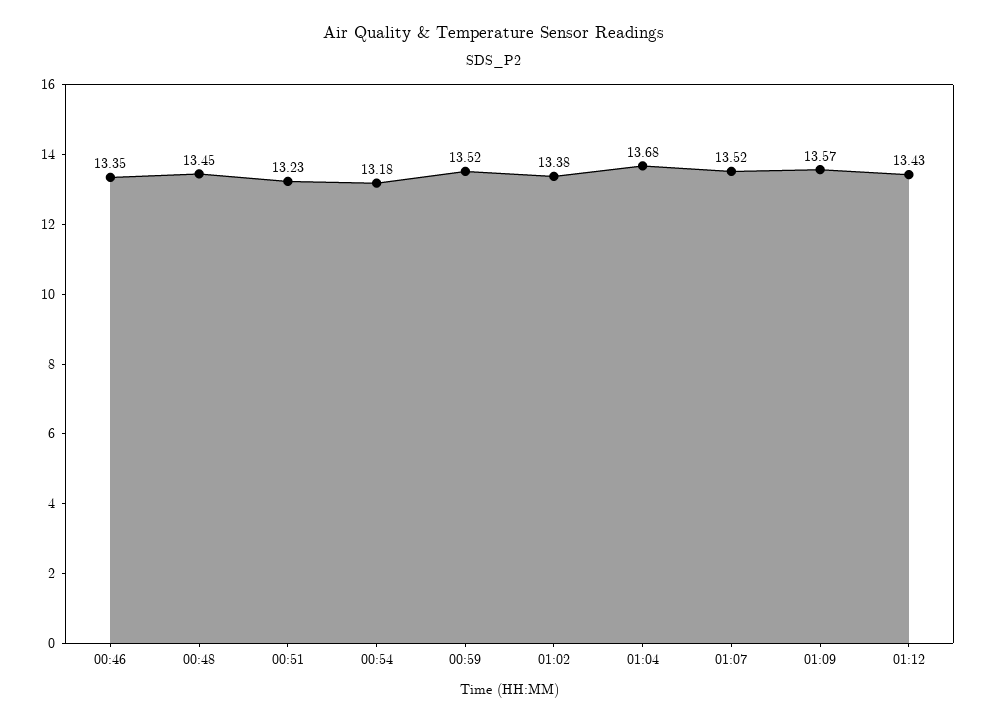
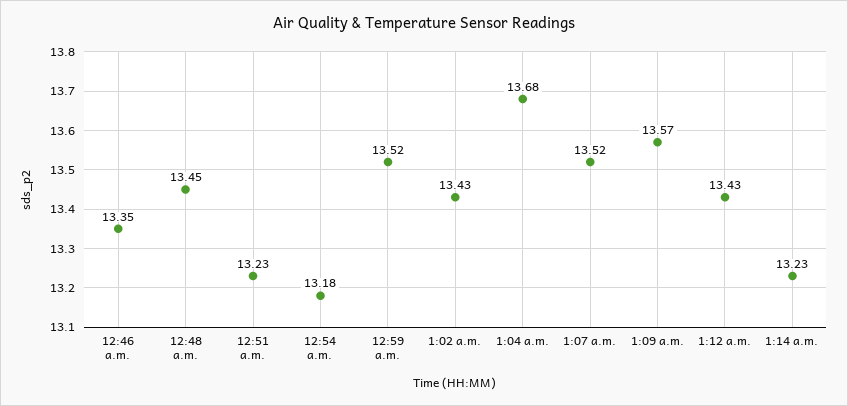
01:02: 13.38 -> 13.43
1:14 a.m.: none -> 13.23

